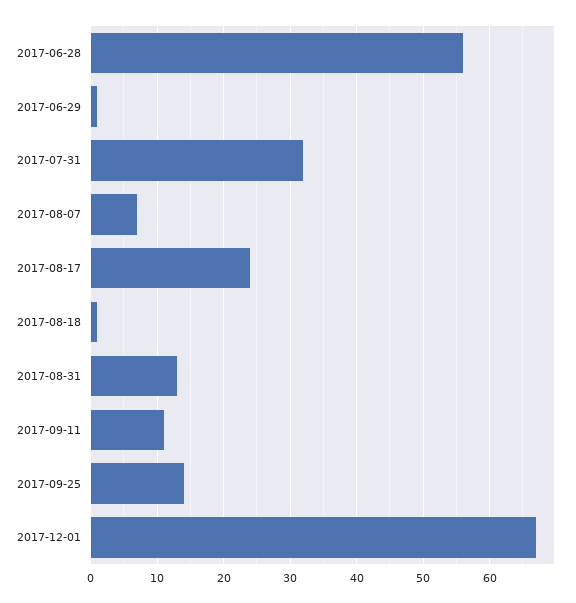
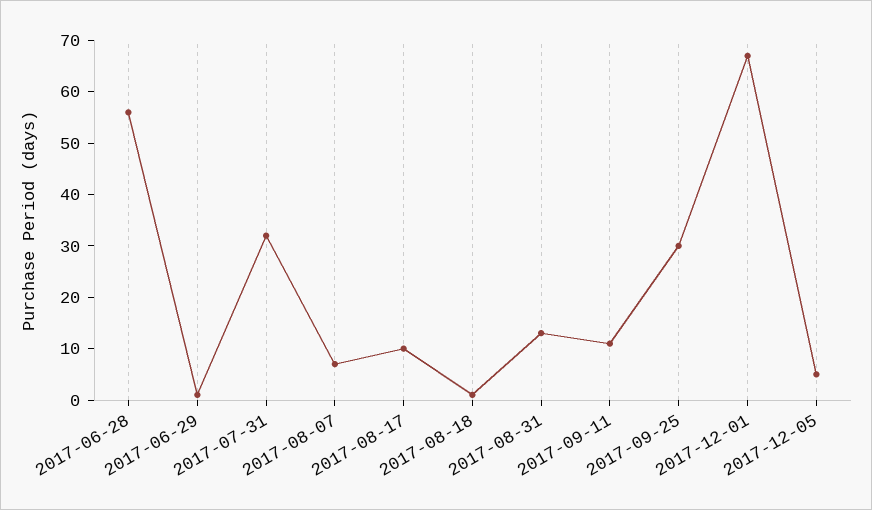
2017-08-17: 24 -> 10
2017-09-25: 14 -> 30
2017-12-05: none -> 5

